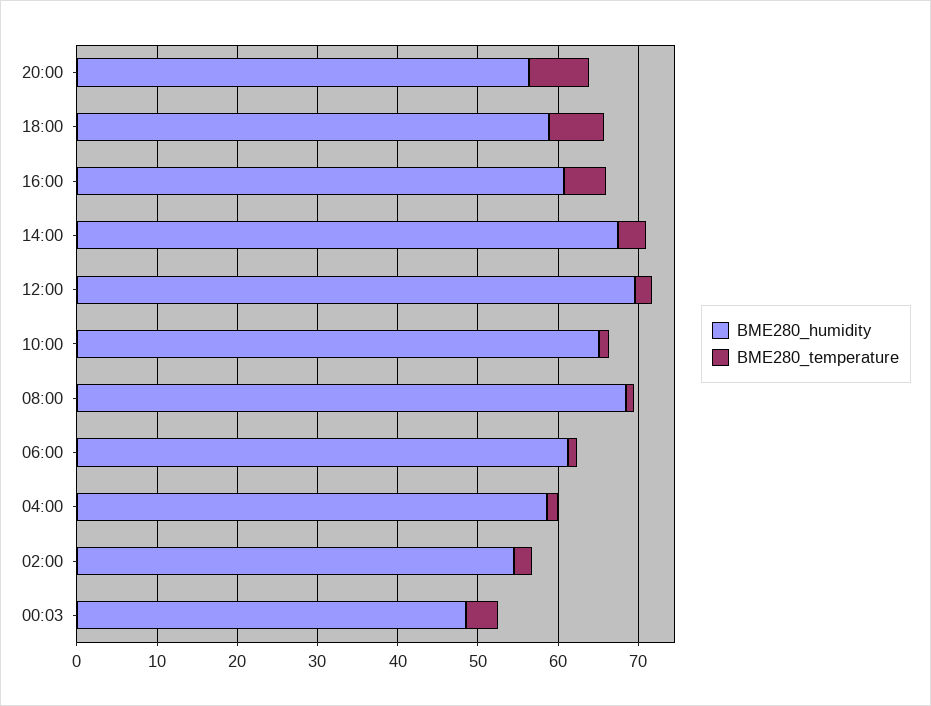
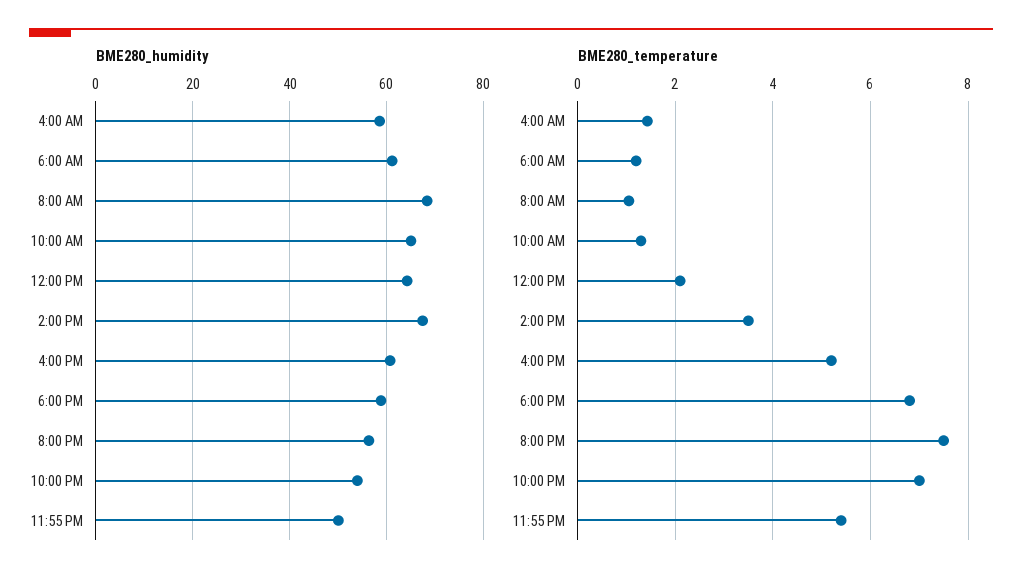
BME280_humidity, 12:00: 70 -> 64
BME280_humidity, 02:00: 54 -> none
BME280_temperature, 02:00: 2 -> none
BME280_humidity, 00:03: 48 -> none
BME280_temperature, 00:03: 4 -> none
BME280_humidity, 10:00 PM: none -> 54
BME280_humidity, 11:55 PM: none -> 50
BME280_temperature, 10:00 PM: none -> 7
BME280_temperature, 11:55 PM: none -> 5.4

